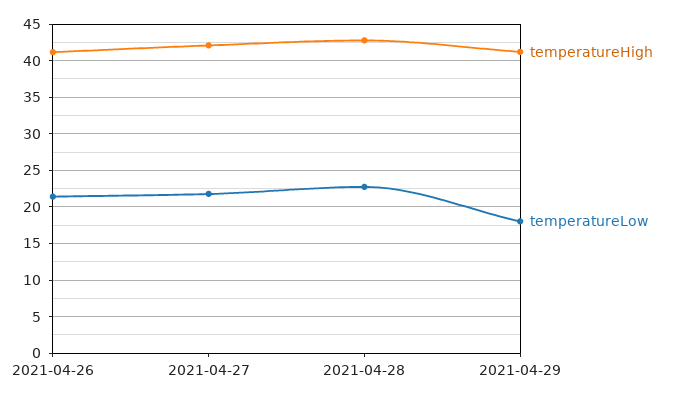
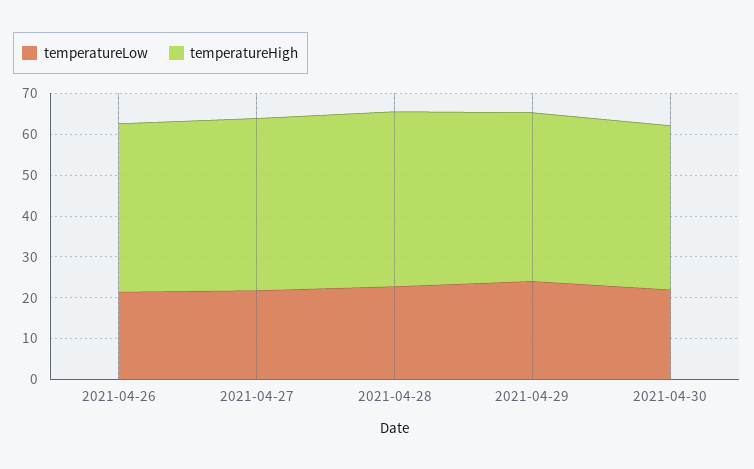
temperatureLow, 2021-04-29: 18 -> 24
temperatureLow, 2021-04-30: none -> 22
temperatureHigh, 2021-04-30: none -> 40

